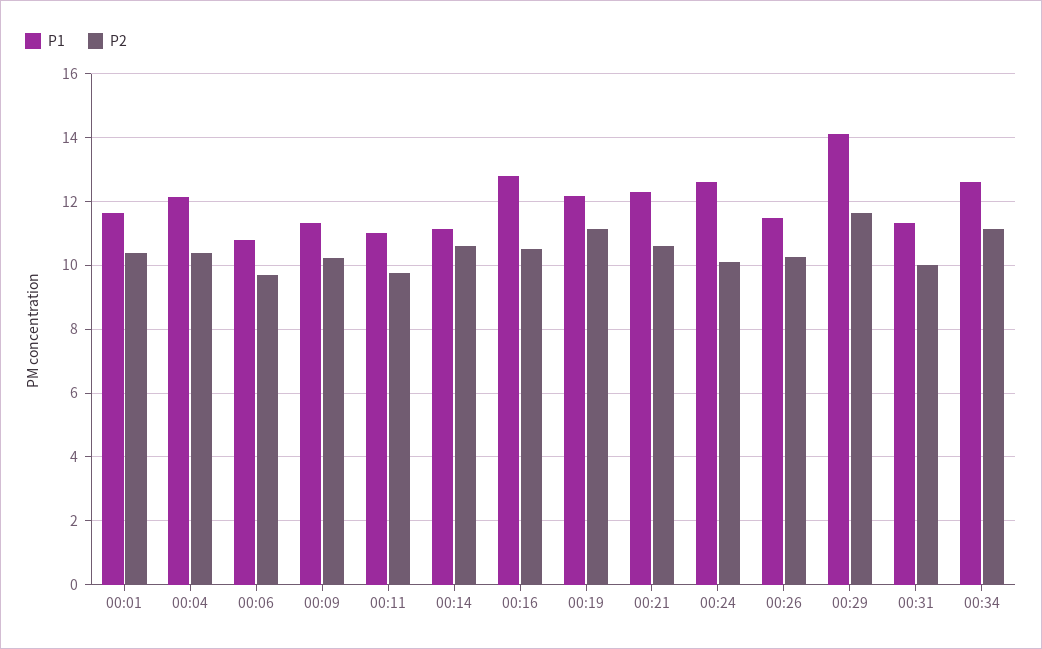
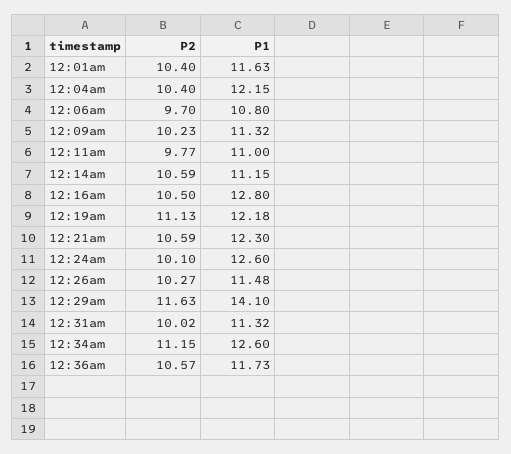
P2, 12:36am: none -> 10.57
P1, 12:36am: none -> 11.73

